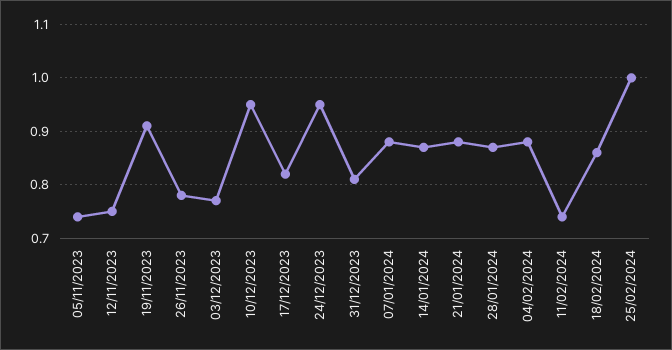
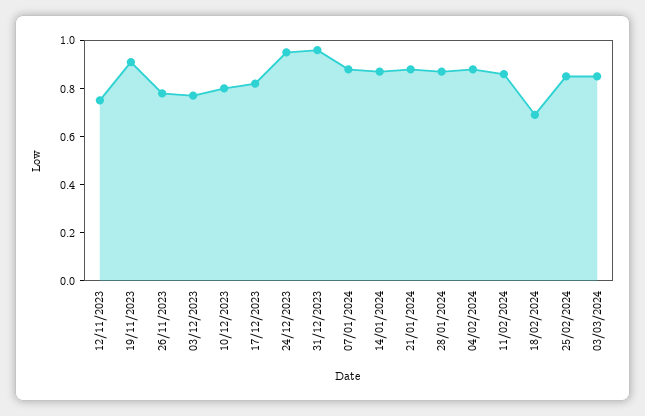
05/11/2023: 0.75 -> none
10/12/2023: 0.95 -> 0.8
31/12/2023: 0.8 -> 0.95
11/02/2024: 0.75 -> 0.85
18/02/2024: 0.85 -> 0.7
25/02/2024: 1 -> 0.85
03/03/2024: none -> 0.85

